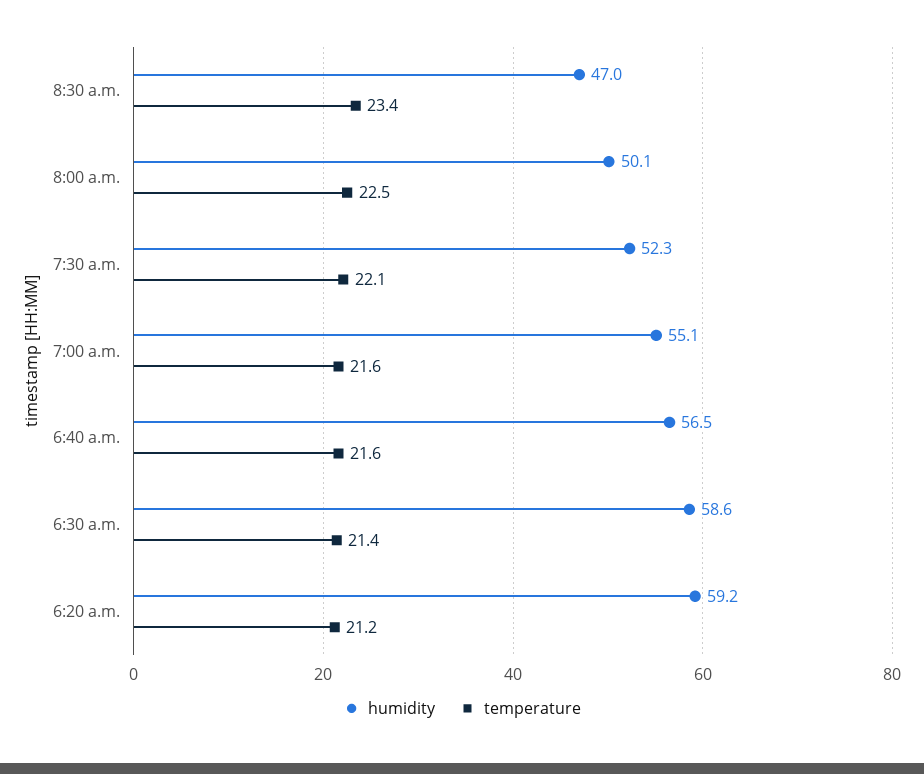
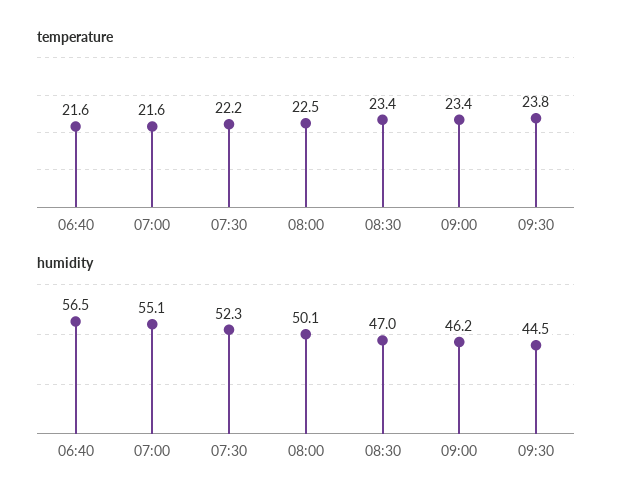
temperature, 7:30 a.m.: 22.1 -> 22.2
humidity, 6:30 a.m.: 58.6 -> none
temperature, 6:30 a.m.: 21.4 -> none
humidity, 6:20 a.m.: 59.2 -> none
temperature, 6:20 a.m.: 21.2 -> none
temperature, 09:00: none -> 23.4
temperature, 09:30: none -> 23.8
humidity, 09:00: none -> 46.2
humidity, 09:30: none -> 44.5

